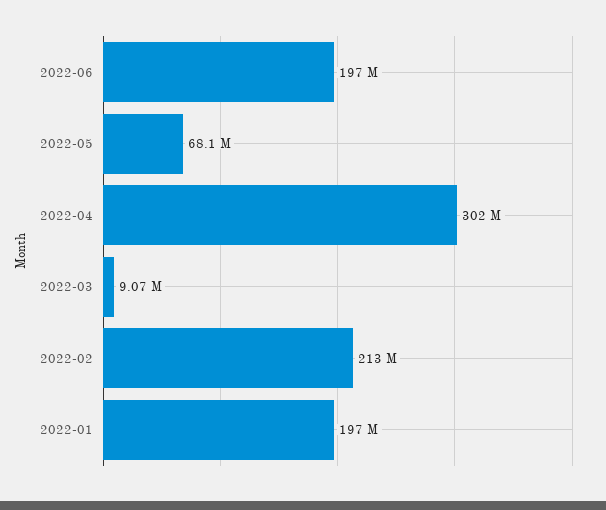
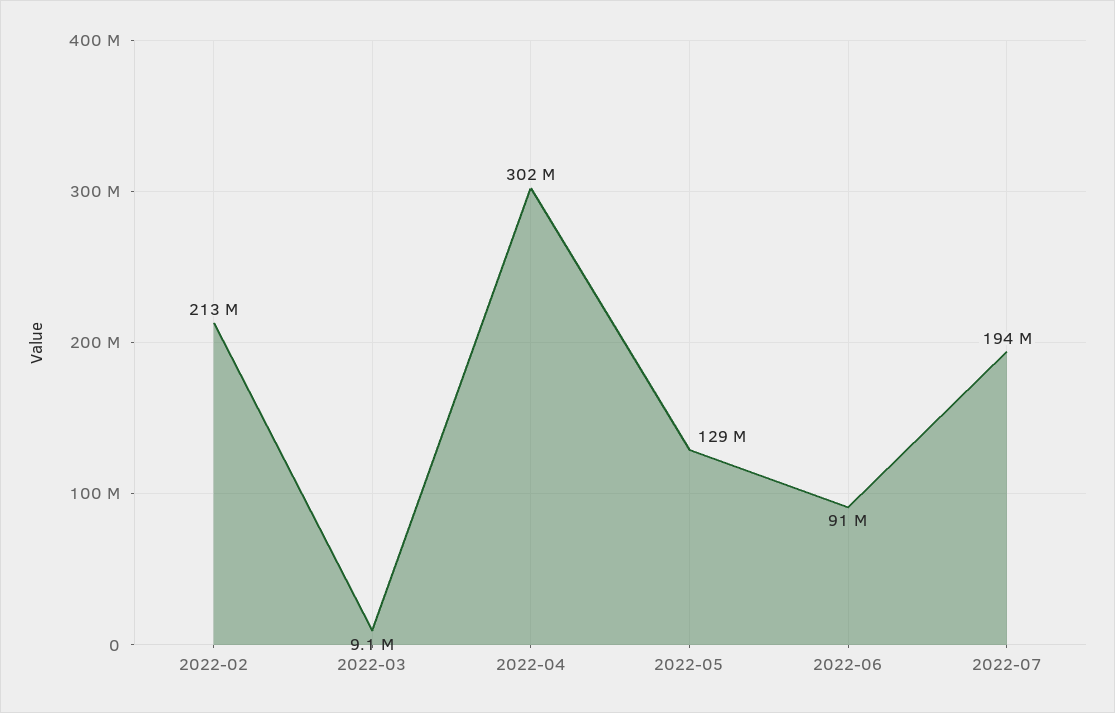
2022-06: 197000000 -> 91000000
2022-05: 68100000 -> 129000000
2022-01: 197000000 -> none
2022-07: none -> 194000000

